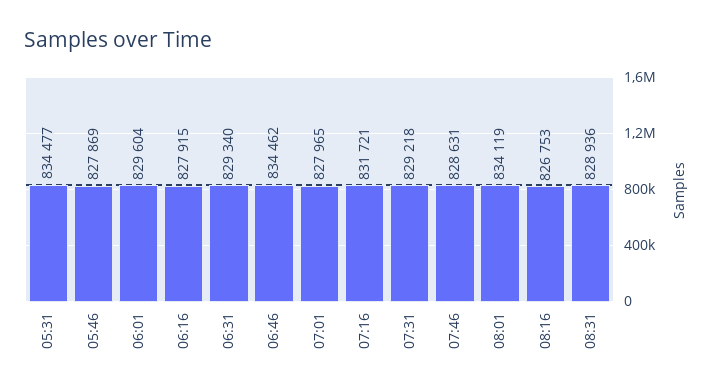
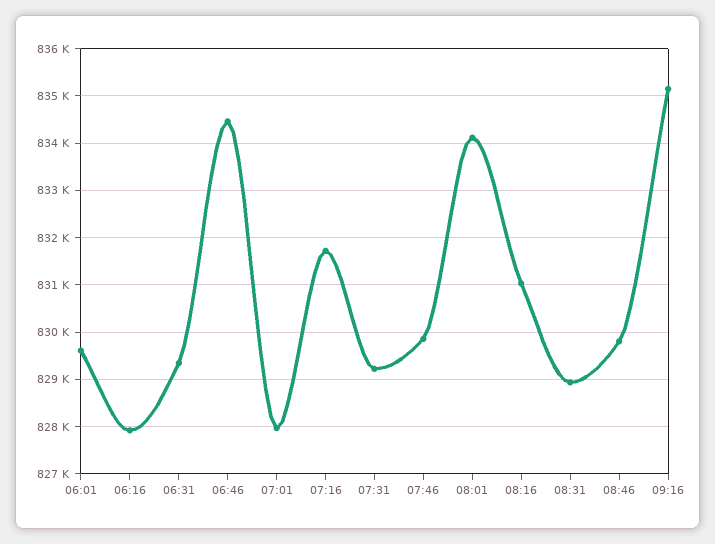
05:31: 834477 -> none
05:46: 827869 -> none
07:46: 828631 -> 829800
08:16: 826753 -> 831000
08:46: none -> 829800
09:16: none -> 835200

